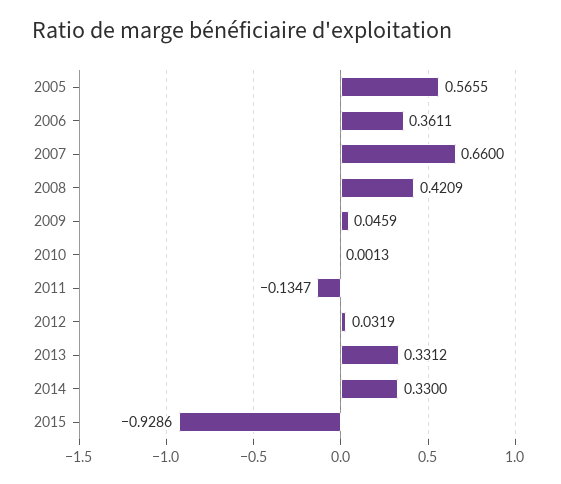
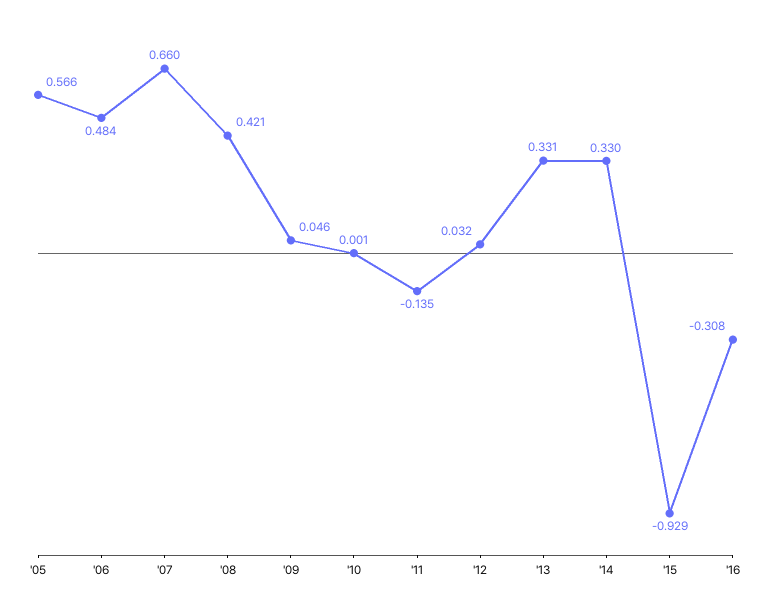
2006: 0.3611 -> 0.484
'16: none -> -0.308

